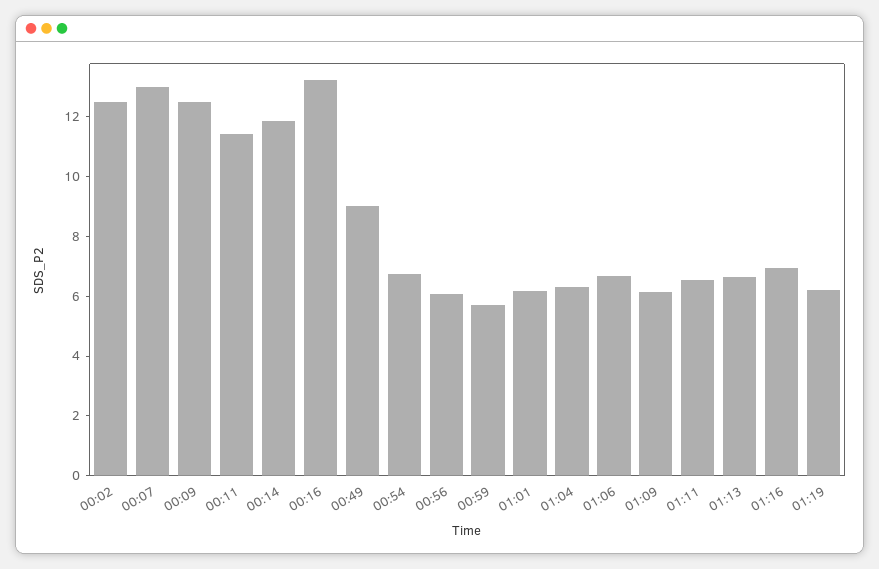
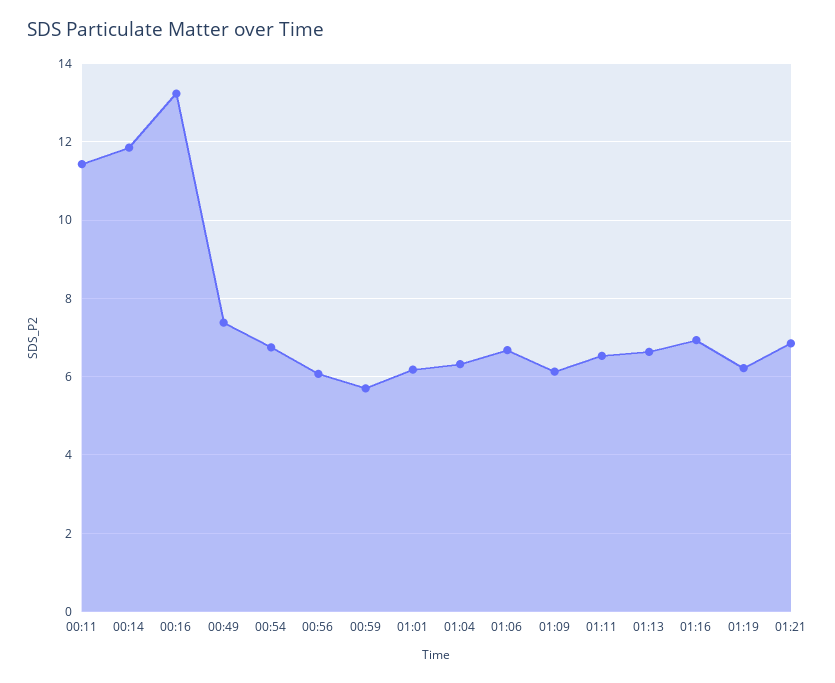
00:02: 12.5 -> none
00:07: 13 -> none
00:09: 12.5 -> none
00:49: 9 -> 7.4
01:21: none -> 6.8

